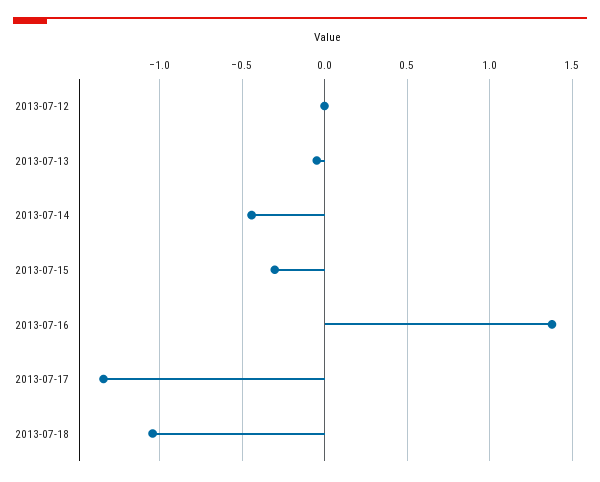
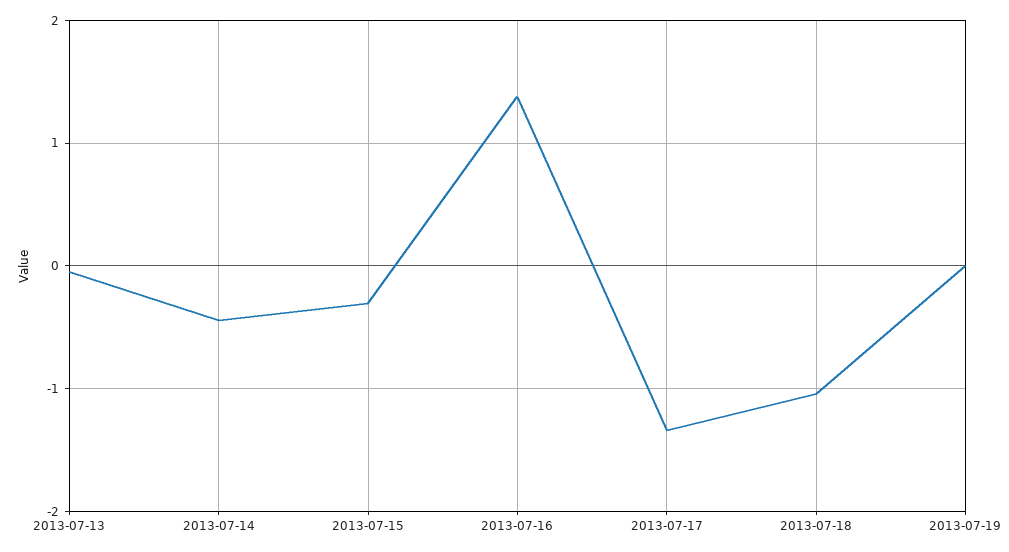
2013-07-12: 0 -> none
2013-07-19: none -> 0

